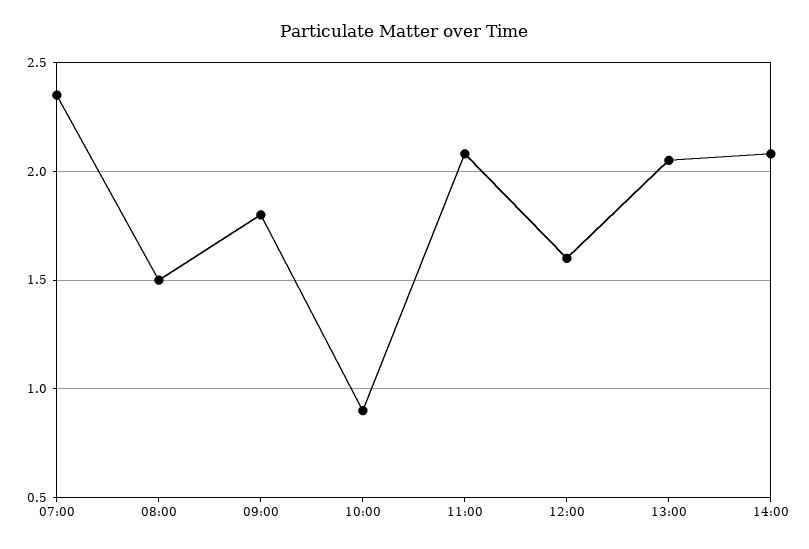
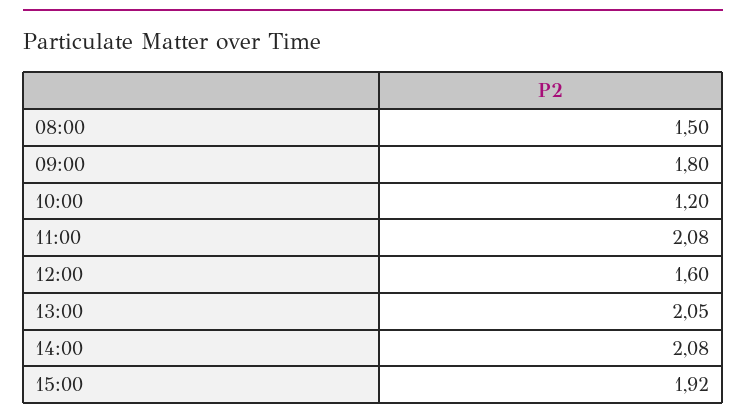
07:00: 2.35 -> none
10:00: 0.9 -> 1.2
15:00: none -> 1.92

